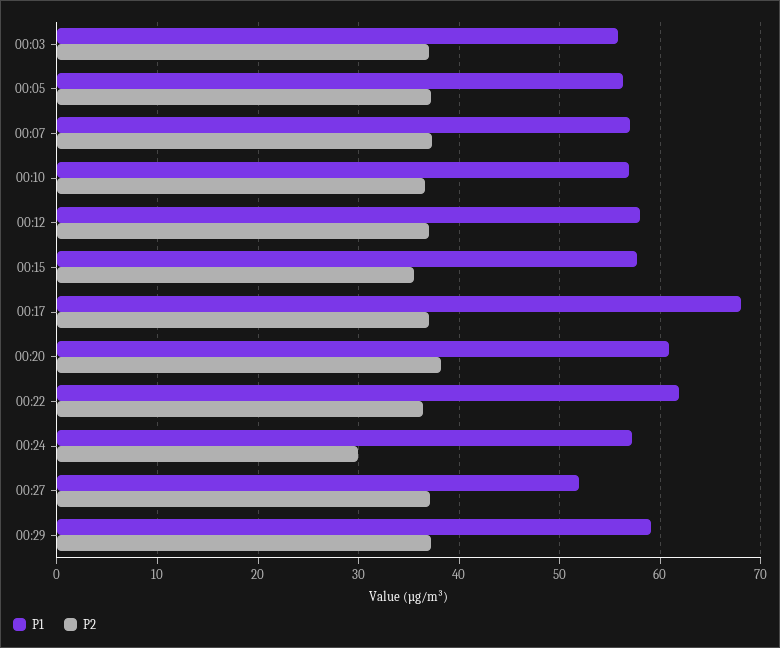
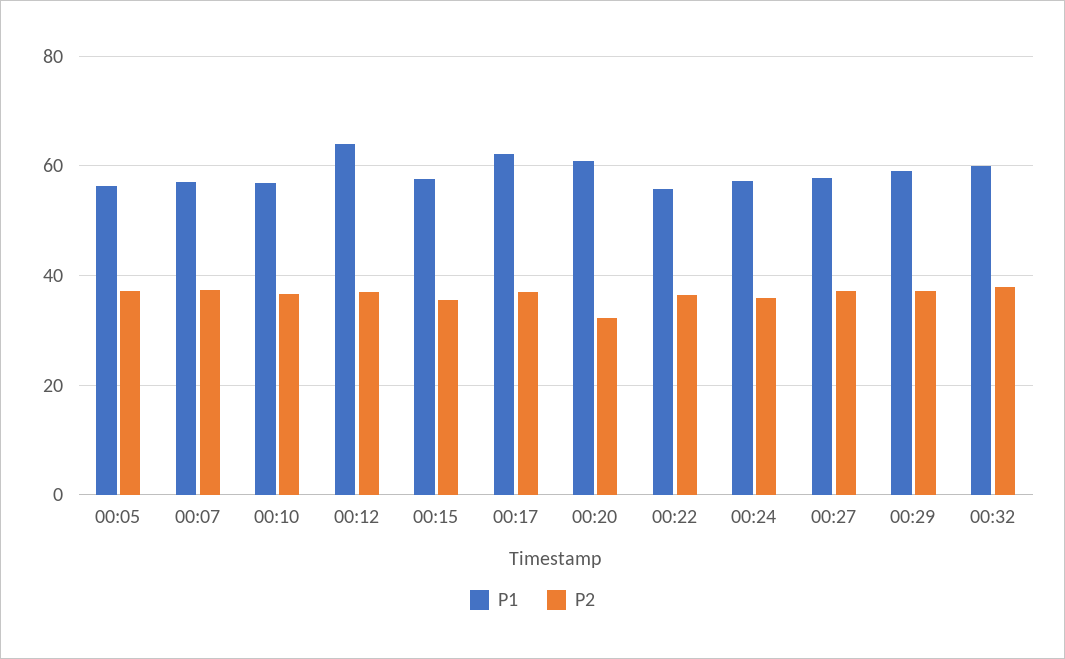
P1, 00:03: 56 -> none
P2, 00:03: 37 -> none
P1, 00:12: 58 -> 64
P1, 00:17: 68 -> 62
P2, 00:20: 38 -> 32
P1, 00:22: 62 -> 56
P2, 00:24: 30 -> 36
P1, 00:27: 52 -> 58
P1, 00:32: none -> 60
P2, 00:32: none -> 38

